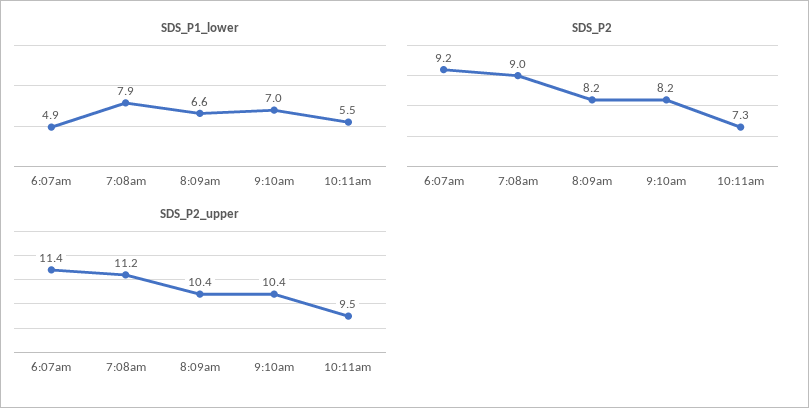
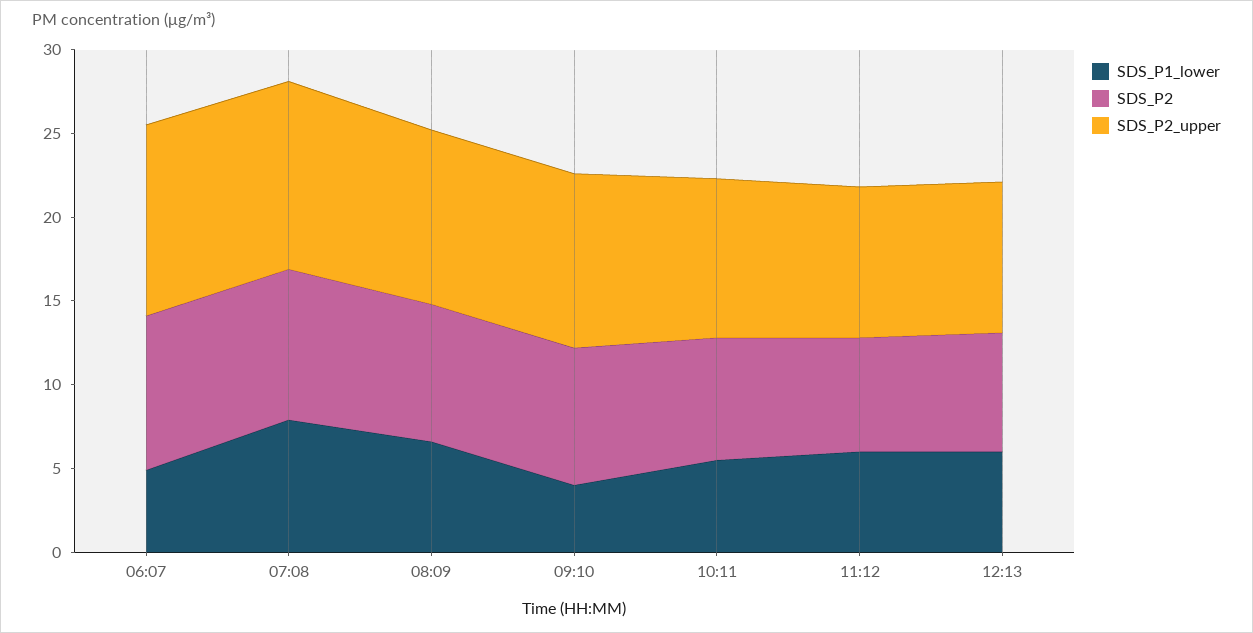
SDS_P1_lower, 9:10am: 7 -> 4
SDS_P1_lower, 11:12: none -> 6
SDS_P2, 11:12: none -> 7
SDS_P2_upper, 11:12: none -> 9
SDS_P1_lower, 12:13: none -> 6
SDS_P2, 12:13: none -> 7
SDS_P2_upper, 12:13: none -> 9

